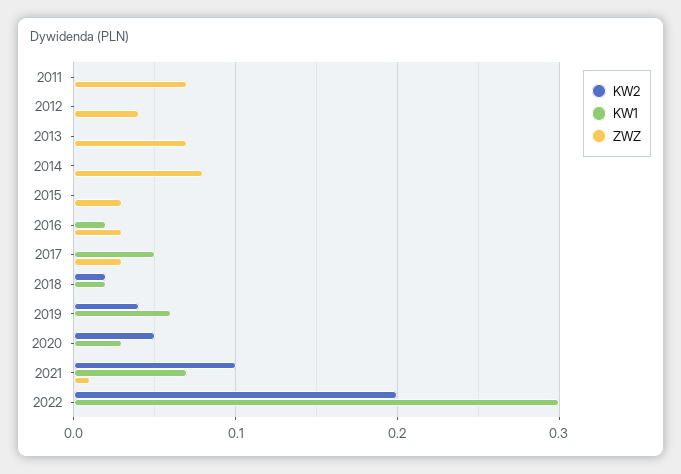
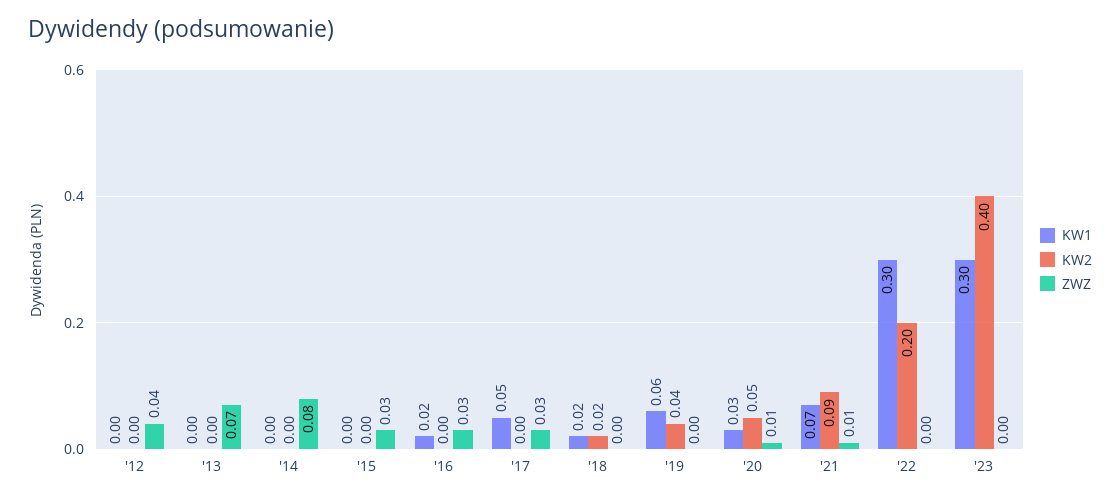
KW2, 2011: 0 -> none
KW1, 2011: 0 -> none
ZWZ, 2011: 0.07 -> none
ZWZ, 2020: 0 -> 0.01
KW2, 2021: 0.1 -> 0.09
KW1, '23: none -> 0.3
KW2, '23: none -> 0.4
ZWZ, '23: none -> 0

